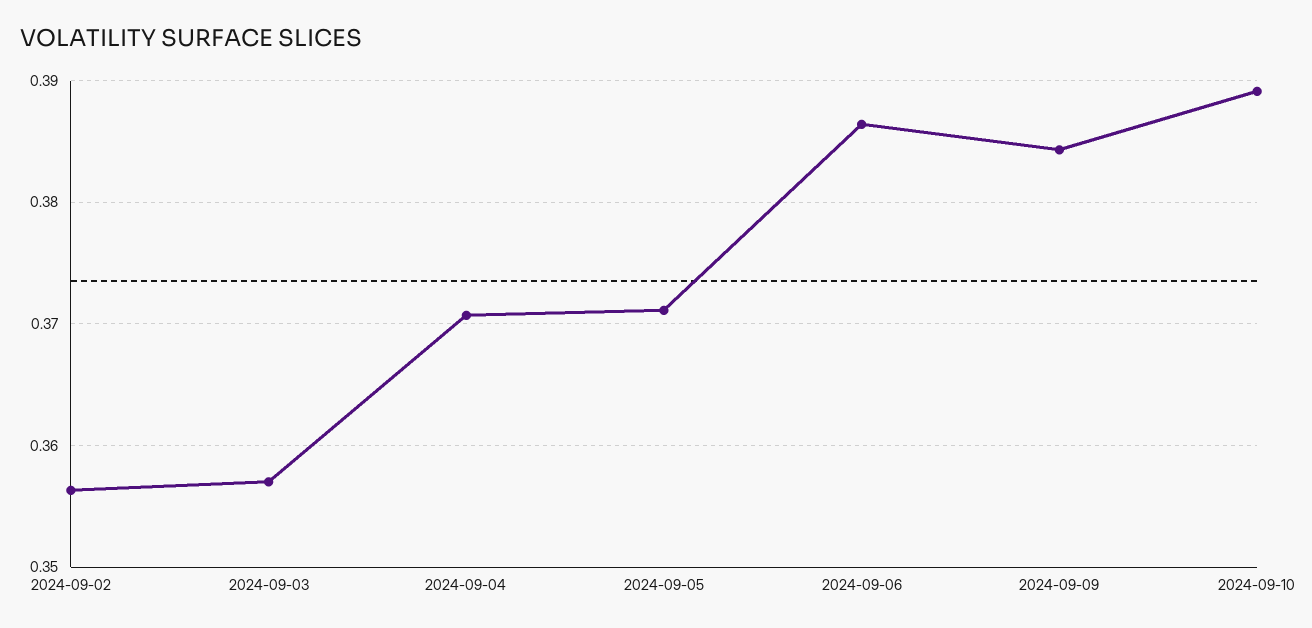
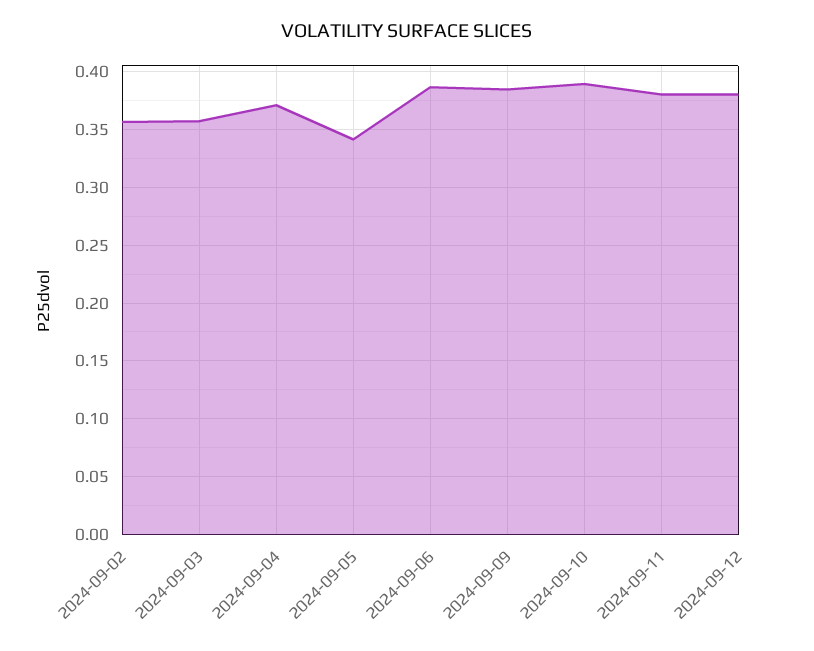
2024-09-05: 0.371 -> 0.34
2024-09-11: none -> 0.38
2024-09-12: none -> 0.38

